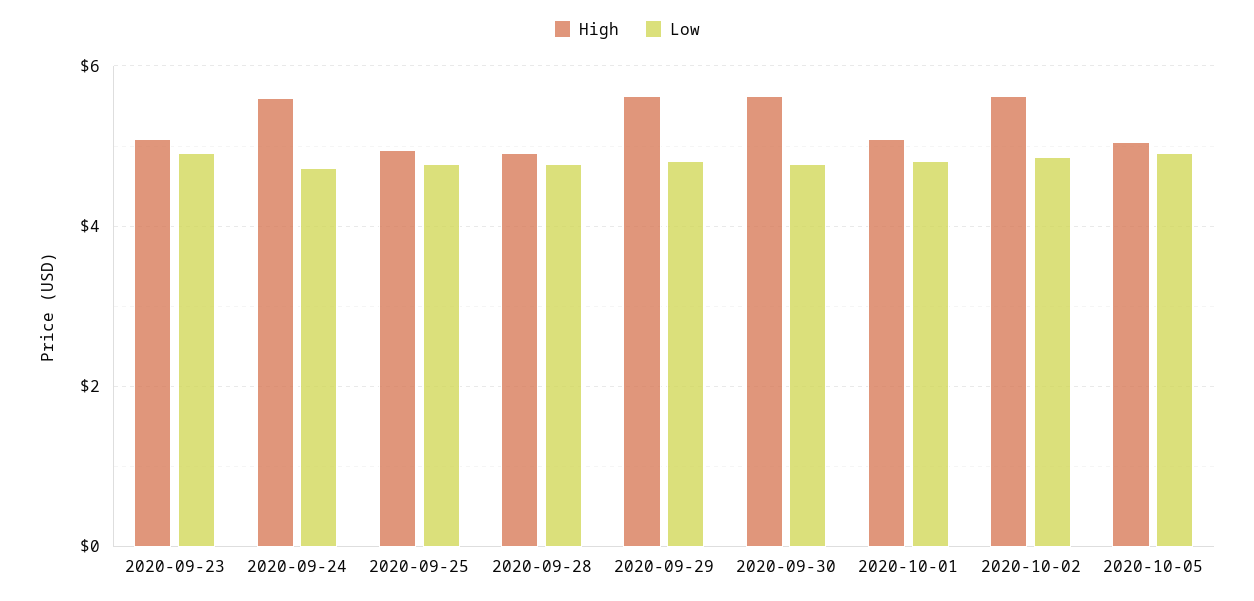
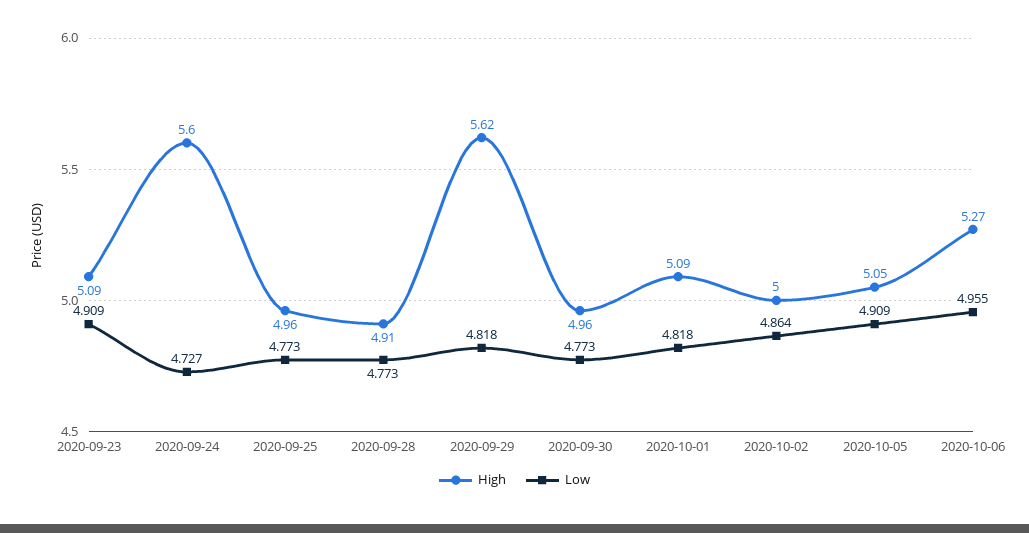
High, 2020-09-30: 5.6 -> 4.96
High, 2020-10-02: 5.6 -> 5
High, 2020-10-06: none -> 5.27
Low, 2020-10-06: none -> 4.955

